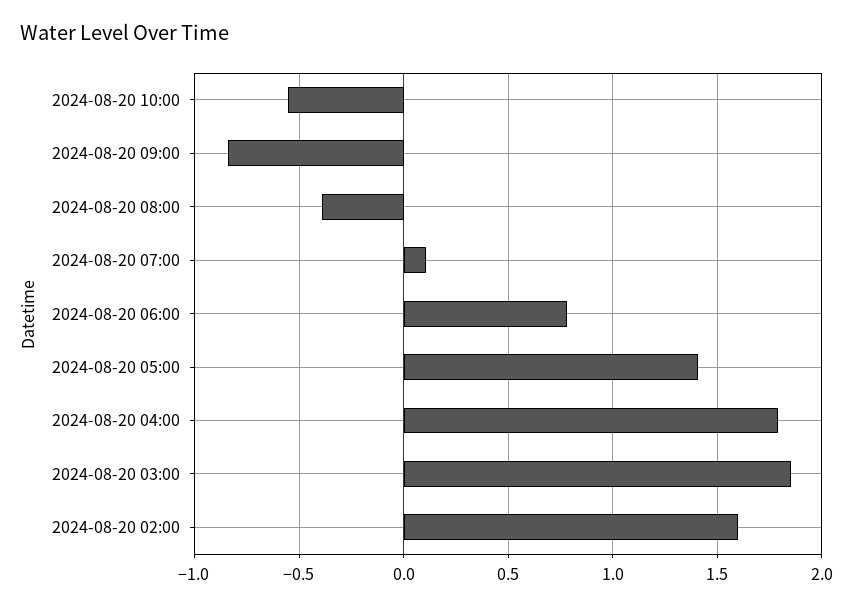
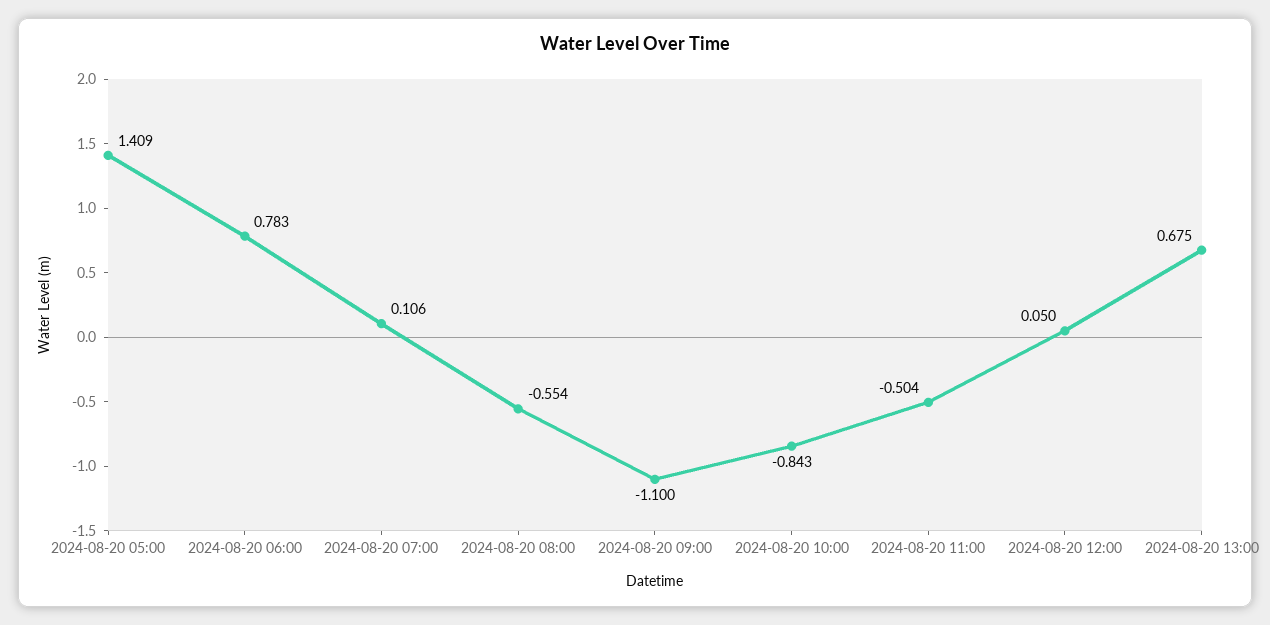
2024-08-20 10:00: -0.55 -> -0.843
2024-08-20 09:00: -0.85 -> -1.1
2024-08-20 08:00: -0.4 -> -0.554
2024-08-20 04:00: 1.8 -> none
2024-08-20 03:00: 1.85 -> none
2024-08-20 02:00: 1.6 -> none
2024-08-20 11:00: none -> -0.504
2024-08-20 12:00: none -> 0.05
2024-08-20 13:00: none -> 0.675

